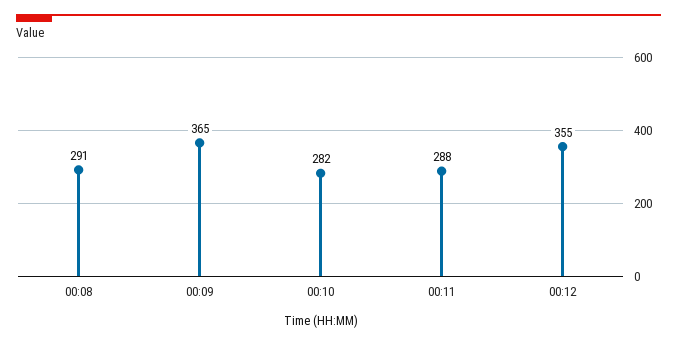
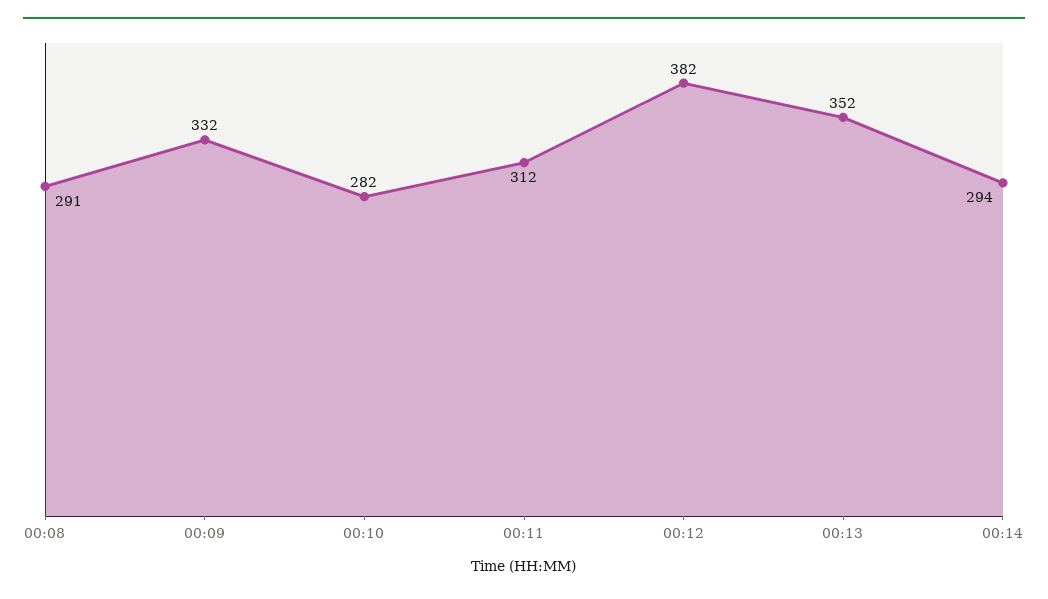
00:09: 365 -> 332
00:11: 288 -> 312
00:12: 355 -> 382
00:13: none -> 352
00:14: none -> 294

